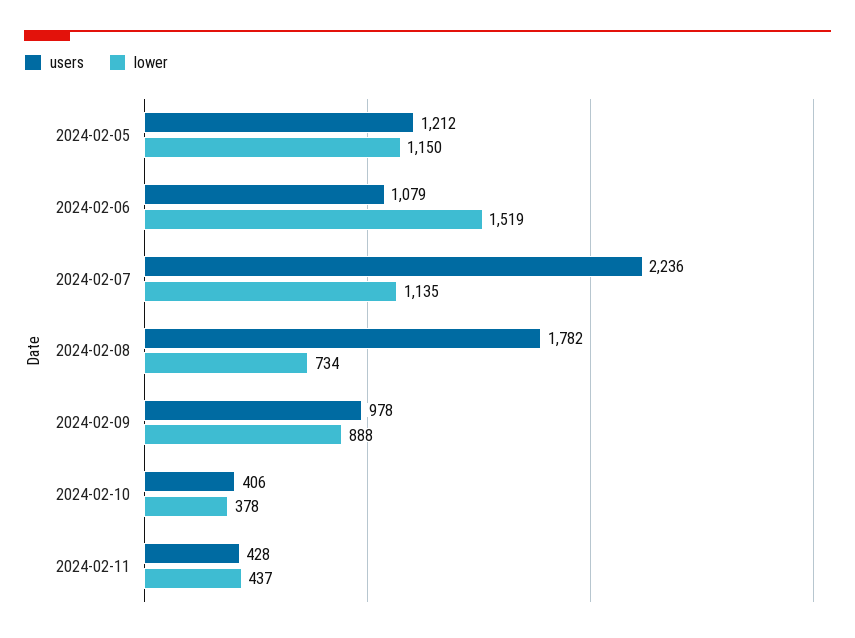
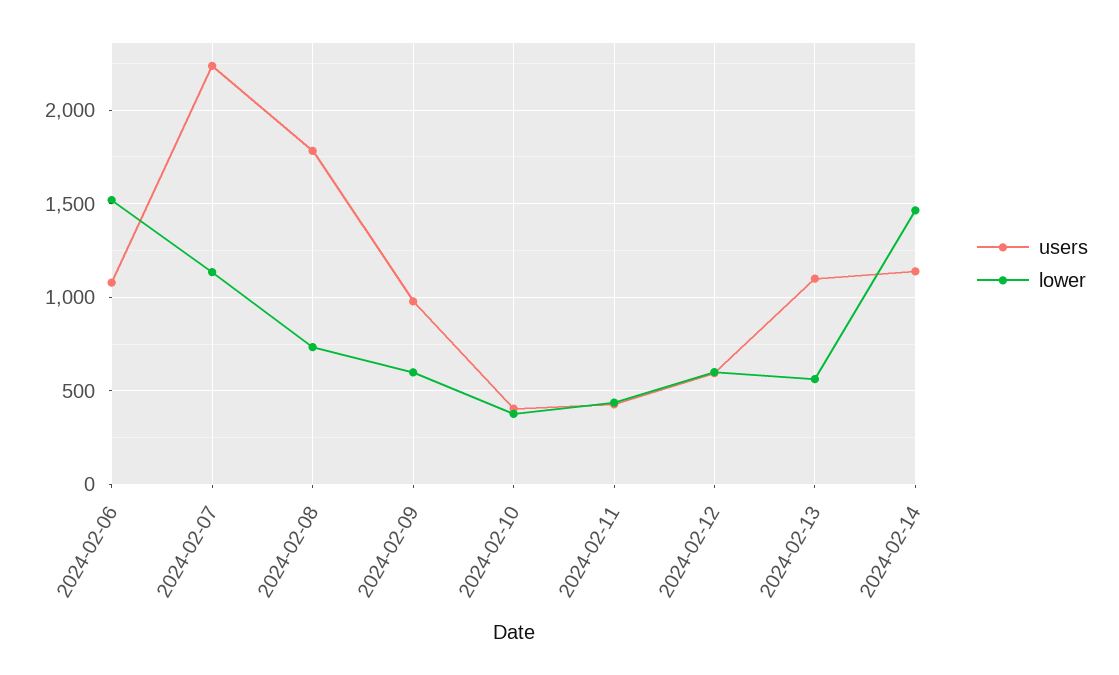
users, 2024-02-05: 1212 -> none
lower, 2024-02-05: 1150 -> none
lower, 2024-02-09: 888 -> 600
users, 2024-02-12: none -> 600
lower, 2024-02-12: none -> 600
users, 2024-02-13: none -> 1100
lower, 2024-02-13: none -> 550
users, 2024-02-14: none -> 1150
lower, 2024-02-14: none -> 1450

